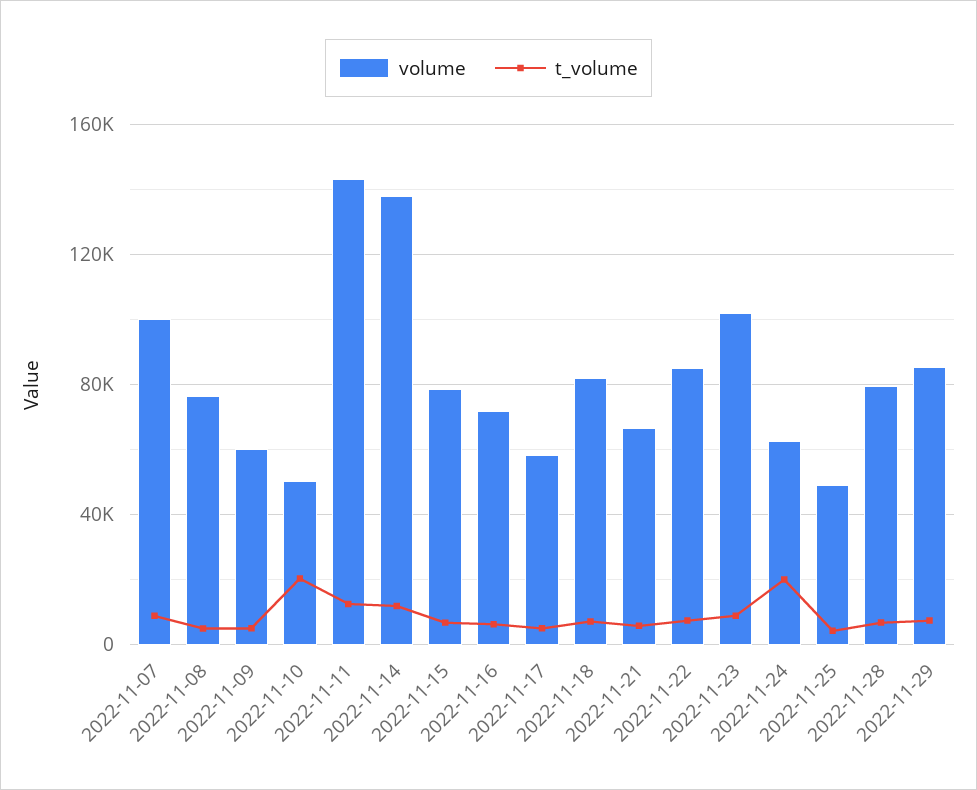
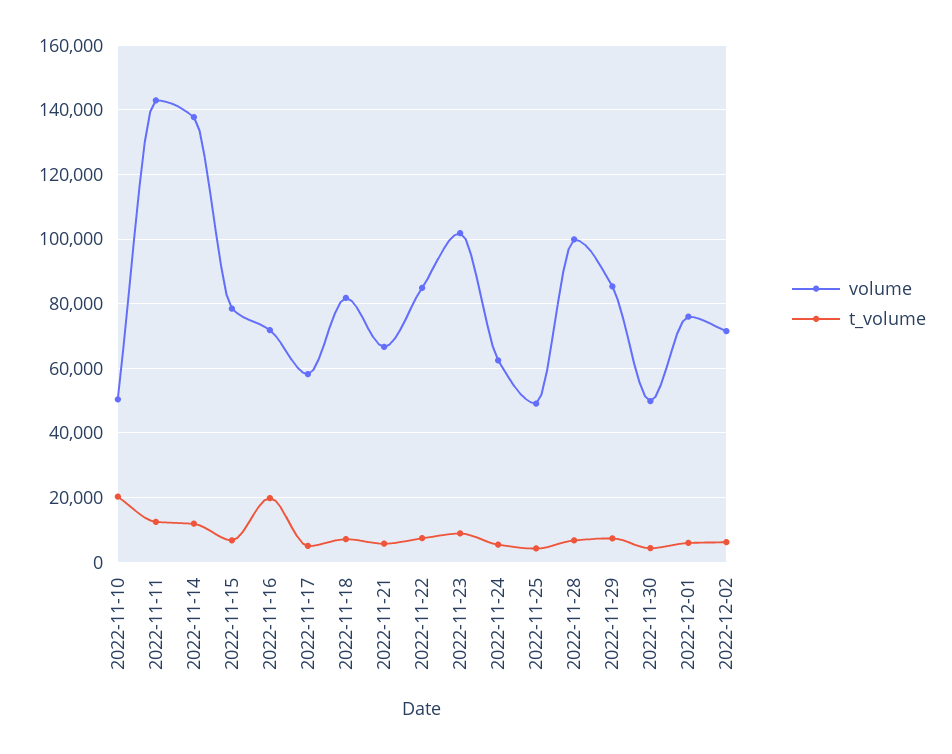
volume, 2022-11-07: 100000 -> none
t_volume, 2022-11-07: 10000 -> none
volume, 2022-11-08: 75000 -> none
t_volume, 2022-11-08: 5000 -> none
volume, 2022-11-09: 60000 -> none
t_volume, 2022-11-09: 5000 -> none
t_volume, 2022-11-16: 5000 -> 20000
t_volume, 2022-11-24: 20000 -> 6000
volume, 2022-11-28: 80000 -> 100000
volume, 2022-11-30: none -> 50000
t_volume, 2022-11-30: none -> 4000
volume, 2022-12-01: none -> 76000
t_volume, 2022-12-01: none -> 6000
volume, 2022-12-02: none -> 72000
t_volume, 2022-12-02: none -> 6000

